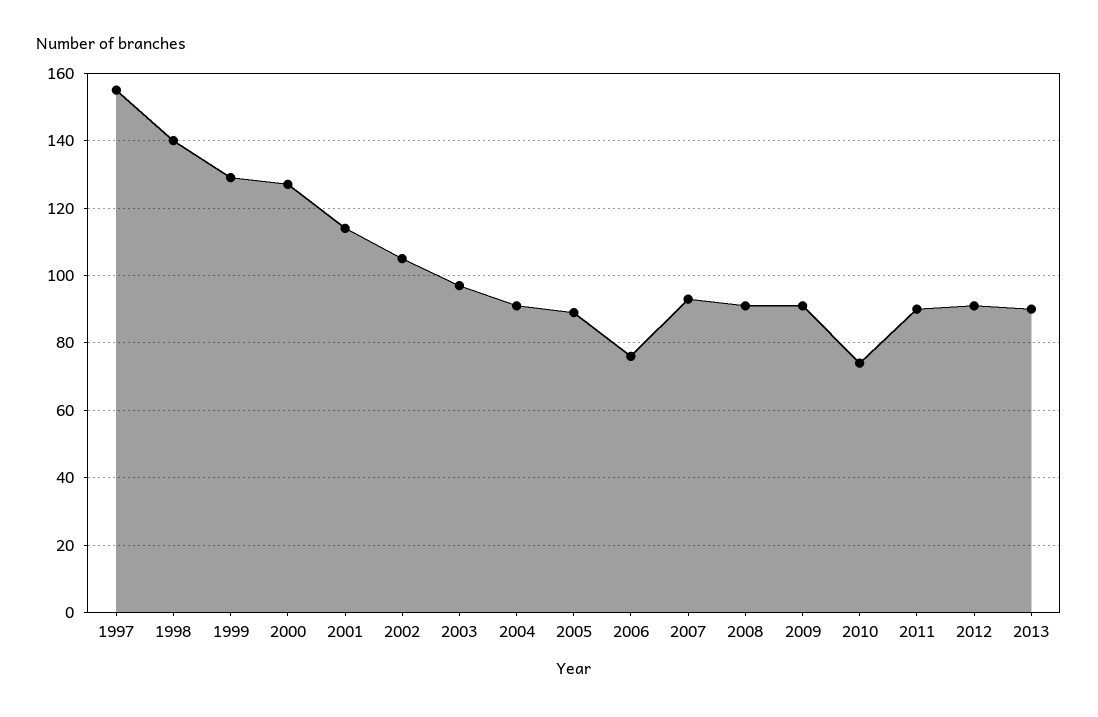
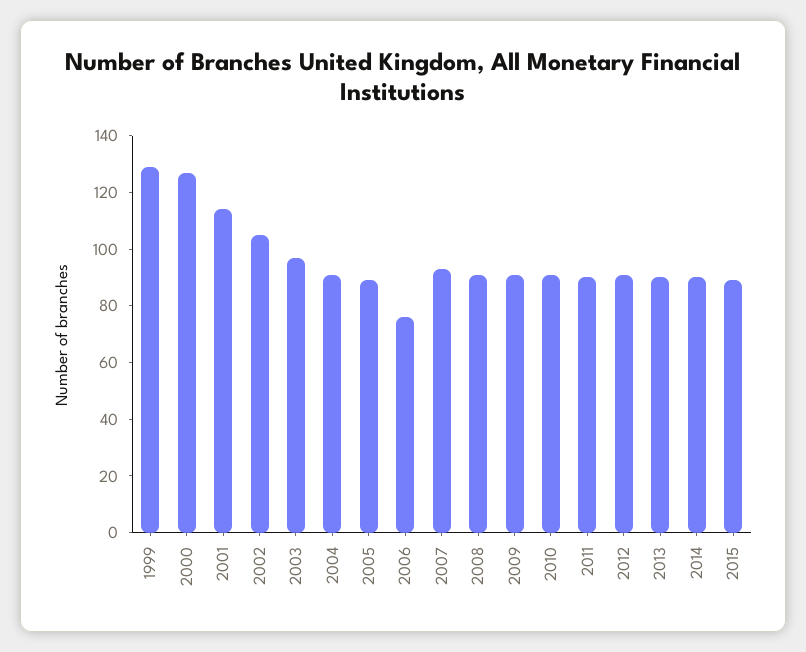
1997: 155 -> none
1998: 140 -> none
2010: 75 -> 90
2014: none -> 90
2015: none -> 90

